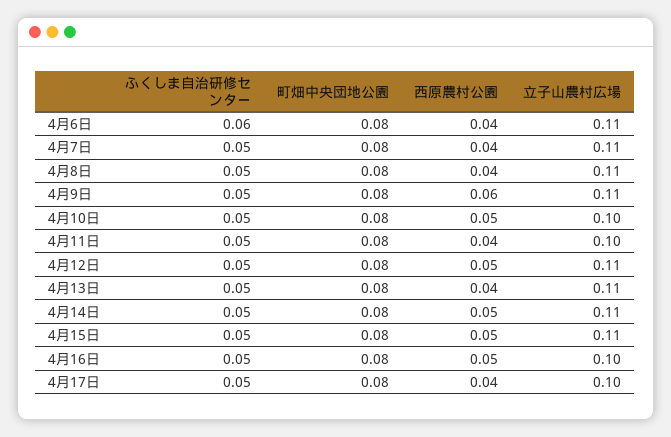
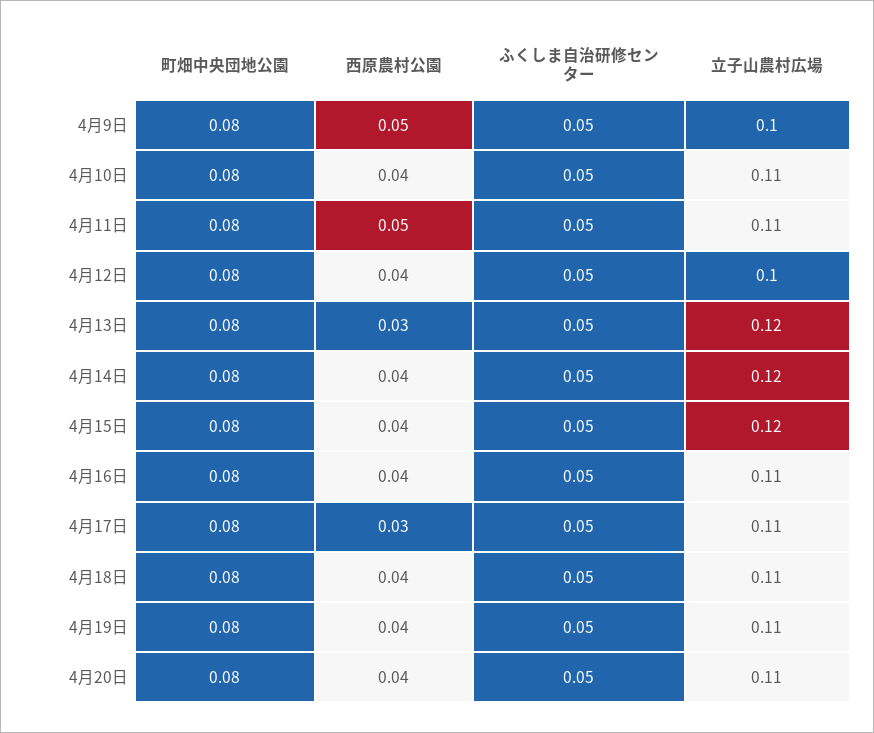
ふくしま自治研修センター, 4月6日: 0.06 -> none
町畑中央団地公園, 4月6日: 0.08 -> none
西原農村公園, 4月6日: 0.04 -> none
立子山農村広場, 4月6日: 0.11 -> none
ふくしま自治研修センター, 4月7日: 0.05 -> none
町畑中央団地公園, 4月7日: 0.08 -> none
西原農村公園, 4月7日: 0.04 -> none
立子山農村広場, 4月7日: 0.11 -> none
ふくしま自治研修センター, 4月8日: 0.05 -> none
町畑中央団地公園, 4月8日: 0.08 -> none
西原農村公園, 4月8日: 0.04 -> none
立子山農村広場, 4月8日: 0.11 -> none
西原農村公園, 4月9日: 0.06 -> 0.05
立子山農村広場, 4月9日: 0.11 -> 0.1
西原農村公園, 4月10日: 0.05 -> 0.04
立子山農村広場, 4月10日: 0.1 -> 0.11
西原農村公園, 4月11日: 0.04 -> 0.05
立子山農村広場, 4月11日: 0.1 -> 0.11
西原農村公園, 4月12日: 0.05 -> 0.04
立子山農村広場, 4月12日: 0.11 -> 0.1
西原農村公園, 4月13日: 0.04 -> 0.03
立子山農村広場, 4月13日: 0.11 -> 0.12
西原農村公園, 4月14日: 0.05 -> 0.04
立子山農村広場, 4月14日: 0.11 -> 0.12
西原農村公園, 4月15日: 0.05 -> 0.04
立子山農村広場, 4月15日: 0.11 -> 0.12
西原農村公園, 4月16日: 0.05 -> 0.04
立子山農村広場, 4月16日: 0.1 -> 0.11
西原農村公園, 4月17日: 0.04 -> 0.03
立子山農村広場, 4月17日: 0.1 -> 0.11
町畑中央団地公園, 4月18日: none -> 0.08
西原農村公園, 4月18日: none -> 0.04
ふくしま自治研修センター, 4月18日: none -> 0.05
立子山農村広場, 4月18日: none -> 0.11
町畑中央団地公園, 4月19日: none -> 0.08
西原農村公園, 4月19日: none -> 0.04
ふくしま自治研修センター, 4月19日: none -> 0.05
立子山農村広場, 4月19日: none -> 0.11
町畑中央団地公園, 4月20日: none -> 0.08
西原農村公園, 4月20日: none -> 0.04
ふくしま自治研修センター, 4月20日: none -> 0.05
立子山農村広場, 4月20日: none -> 0.11

